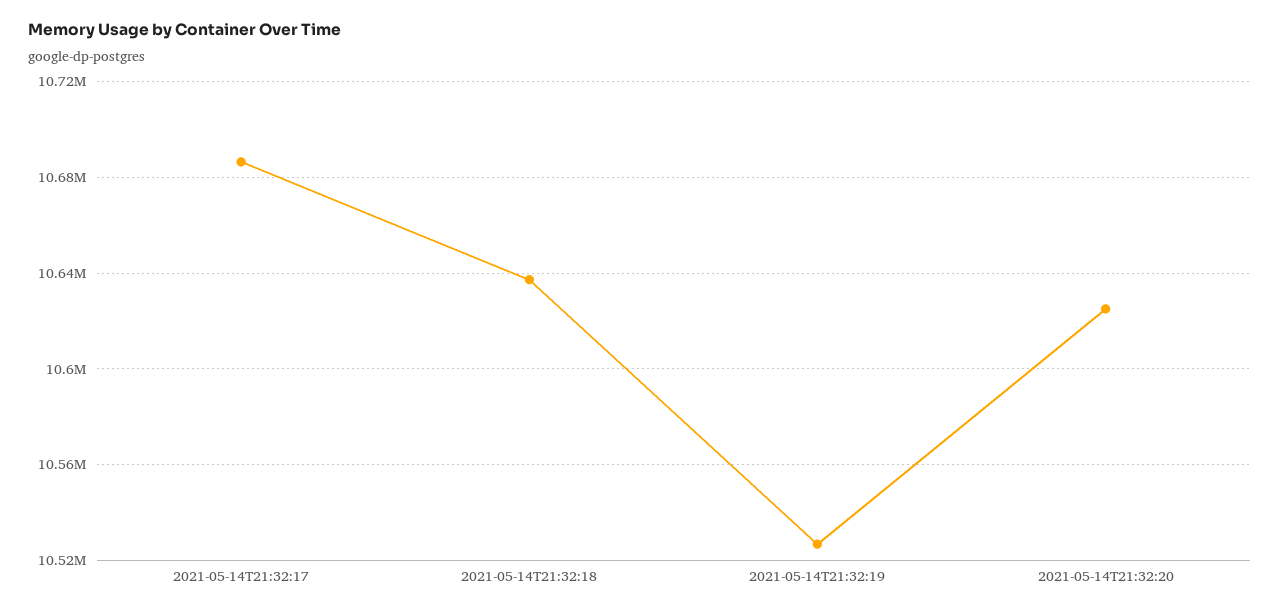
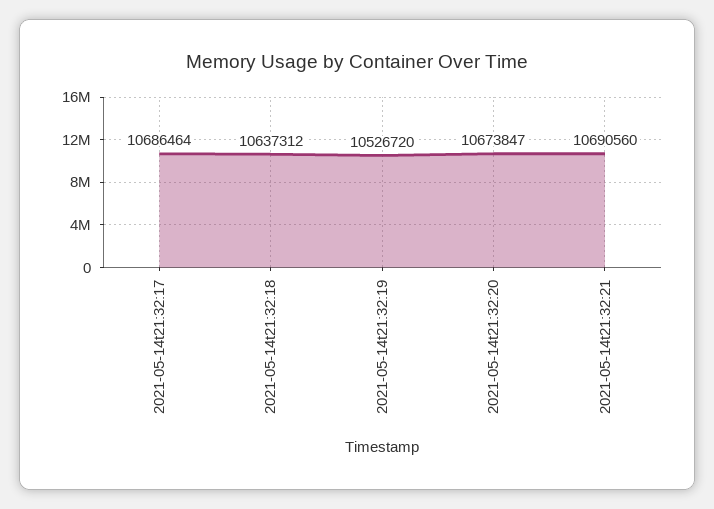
2021-05-14T21:32:20: 10625000 -> 10673847
2021-05-14t21:32:21: none -> 10690560

